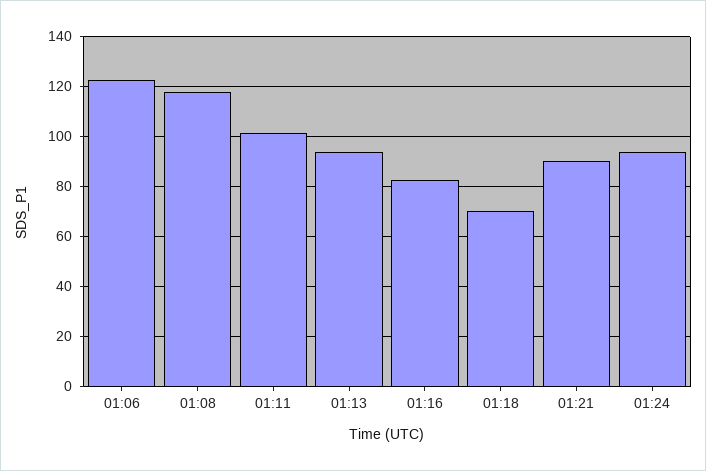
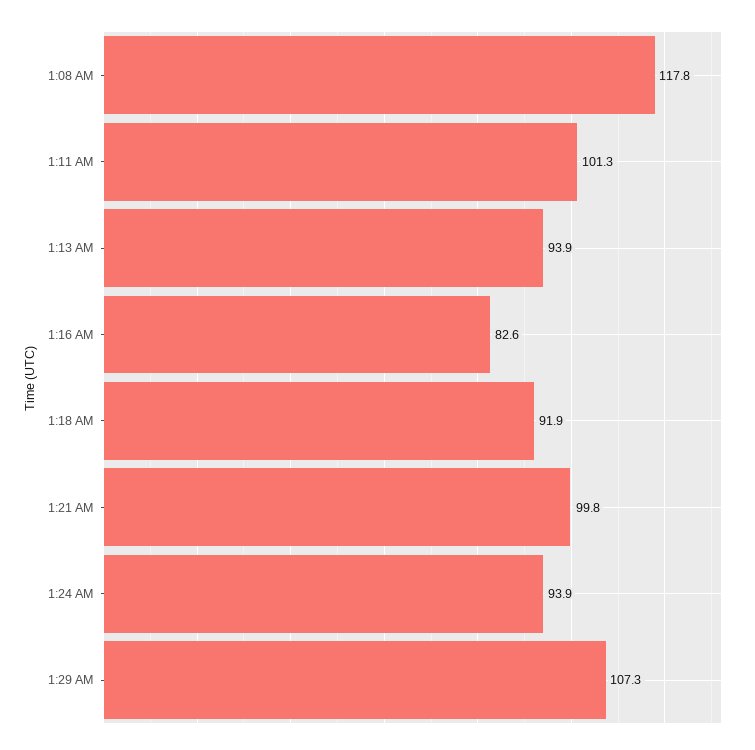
01:06: 122.5 -> none
01:18: 70 -> 91.9
01:21: 90 -> 99.8
1:29 AM: none -> 107.3

